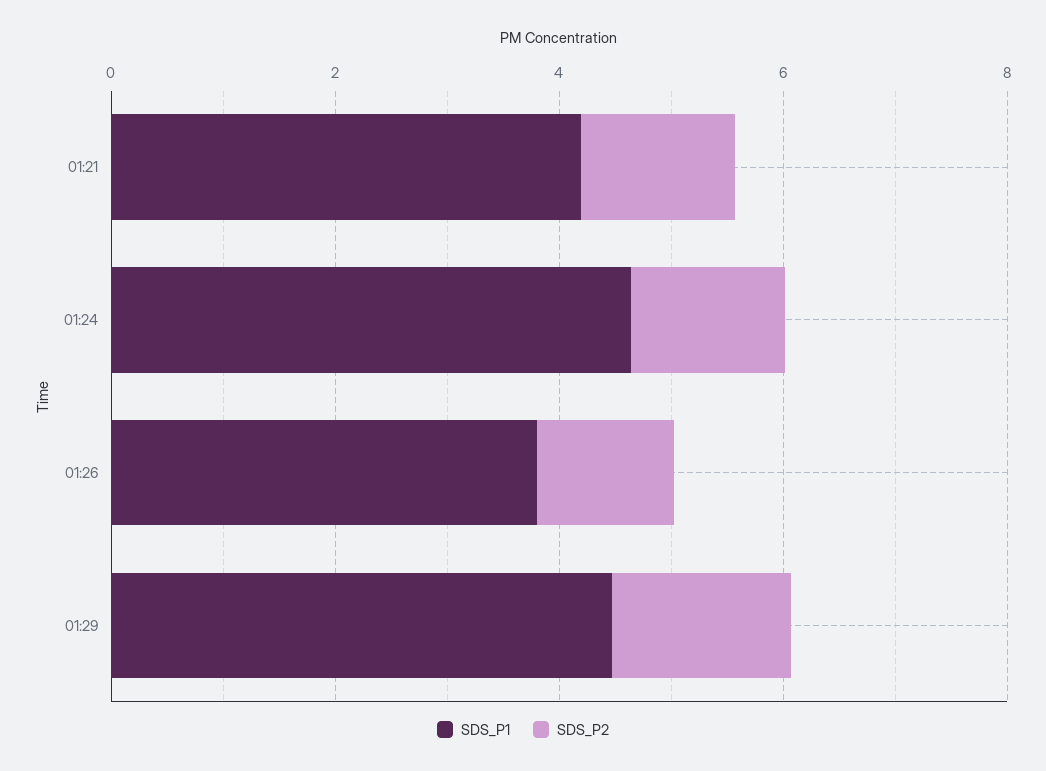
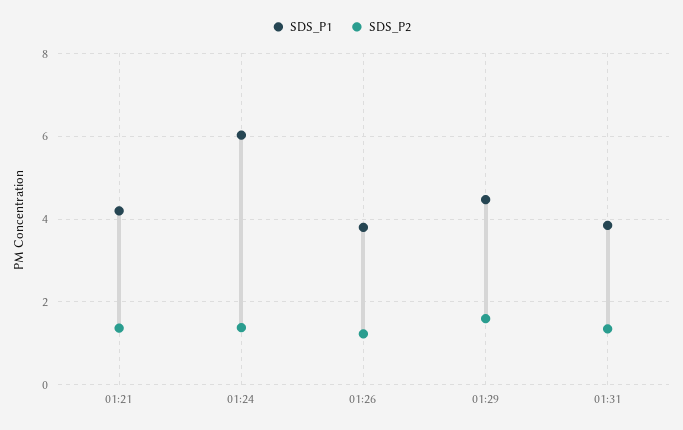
SDS_P1, 01:24: 4.5 -> 6
SDS_P1, 01:31: none -> 3.8
SDS_P2, 01:31: none -> 1.4

